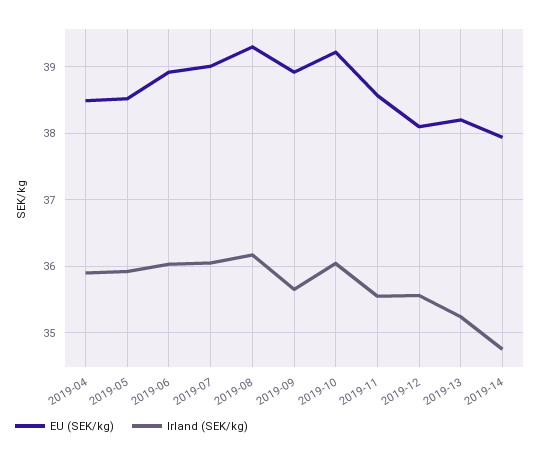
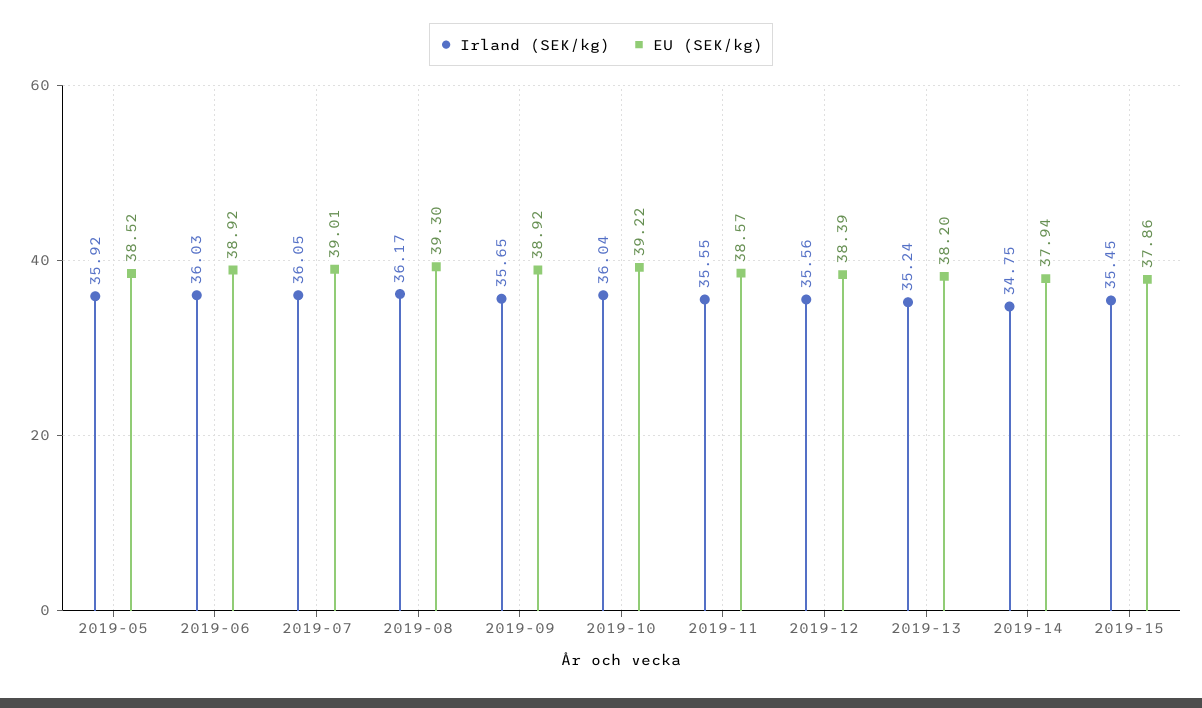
EU (SEK/kg), 2019-04: 38.5 -> none
Irland (SEK/kg), 2019-04: 35.9 -> none
EU (SEK/kg), 2019-12: 38.1 -> 38.39
Irland (SEK/kg), 2019-15: none -> 35.45
EU (SEK/kg), 2019-15: none -> 37.86

